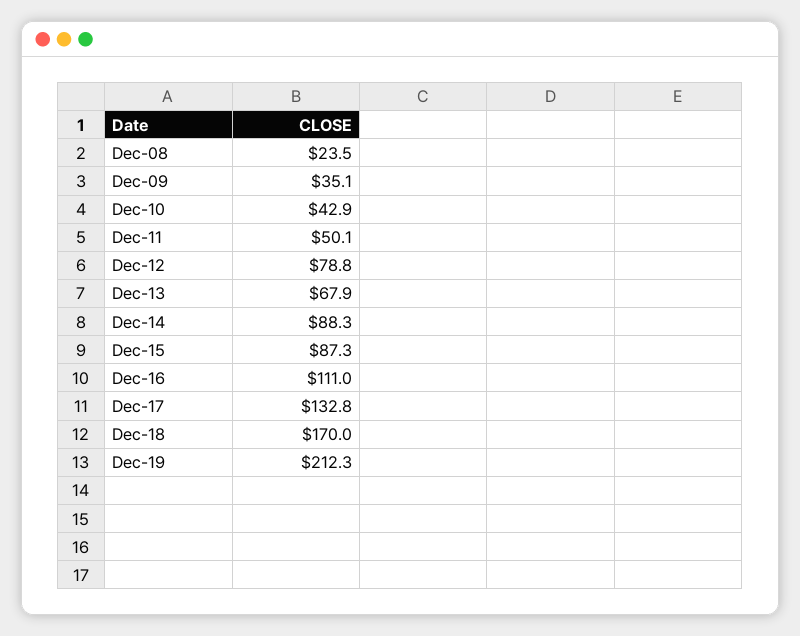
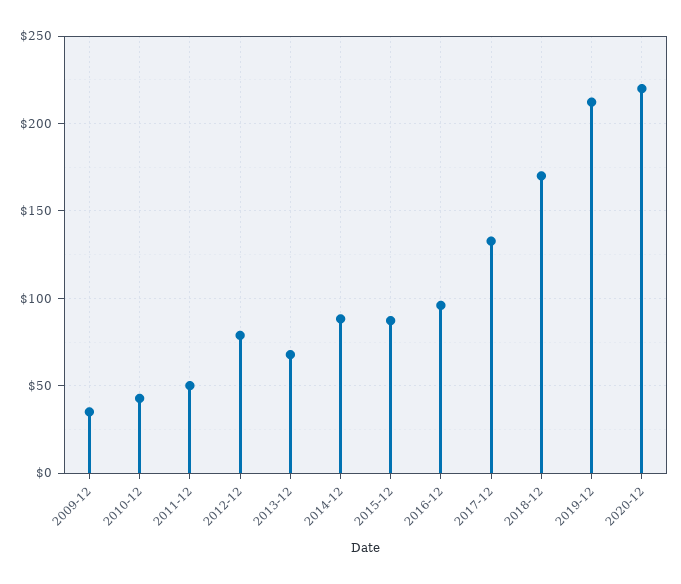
Dec-08: 23.5 -> none
Dec-16: 111 -> 95
2020-12: none -> 220

